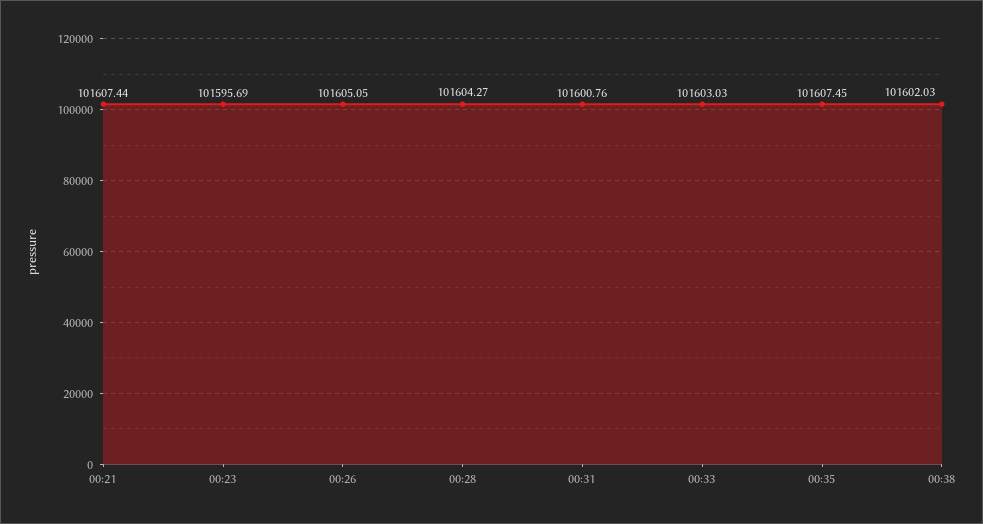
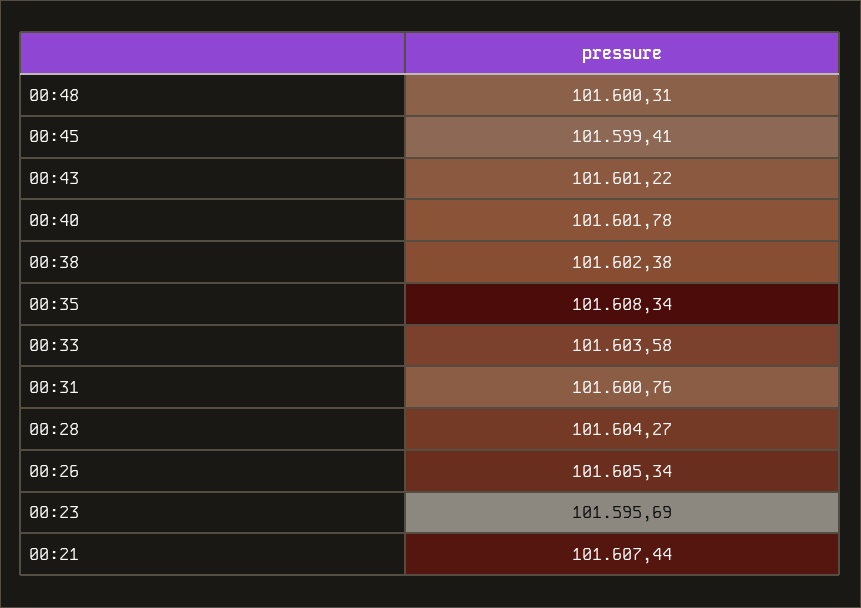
00:26: 101605.05 -> 101605.34
00:33: 101603.03 -> 101603.58
00:35: 101607.45 -> 101608.34
00:38: 101602.03 -> 101602.38
00:48: none -> 101600.31
00:45: none -> 101599.41
00:43: none -> 101601.22
00:40: none -> 101601.78

